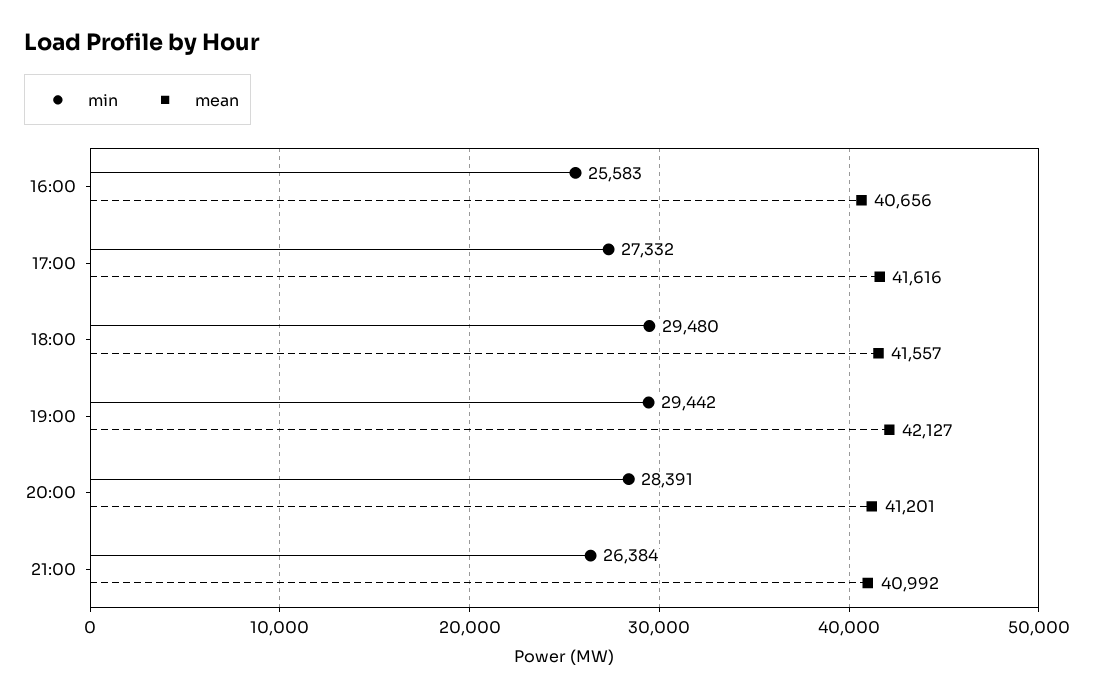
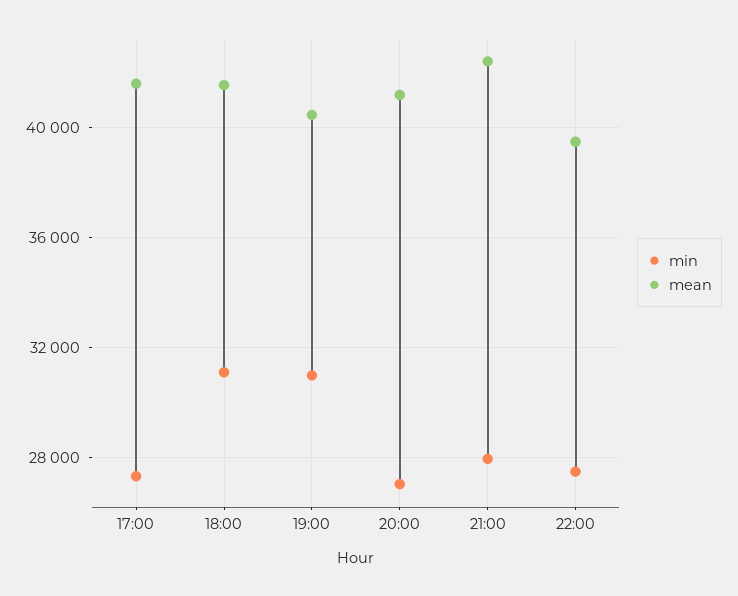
min, 16:00: 25583 -> none
mean, 16:00: 40656 -> none
min, 18:00: 29480 -> 31000
min, 19:00: 29442 -> 31000
mean, 19:00: 42127 -> 40500
min, 20:00: 28391 -> 27000
min, 21:00: 26384 -> 28000
mean, 21:00: 40992 -> 42500
min, 22:00: none -> 27500
mean, 22:00: none -> 39500

